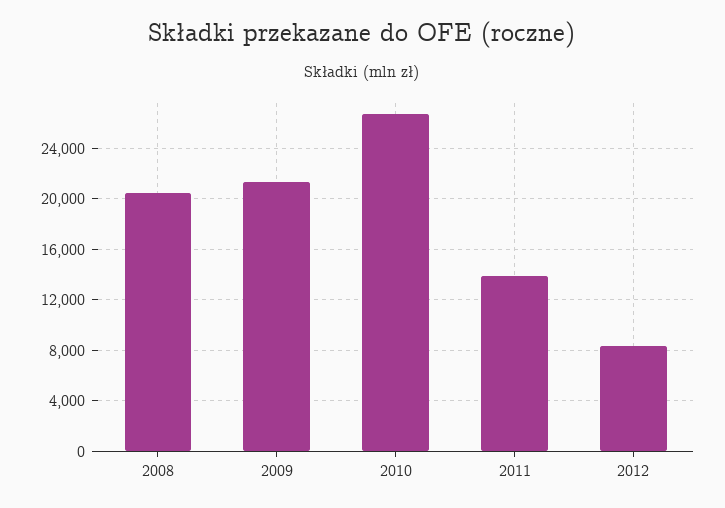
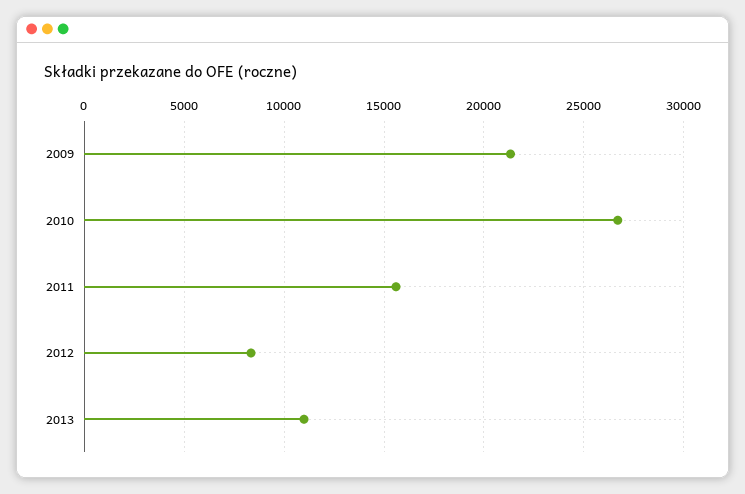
2008: 20500 -> none
2011: 14000 -> 15500
2013: none -> 11000

